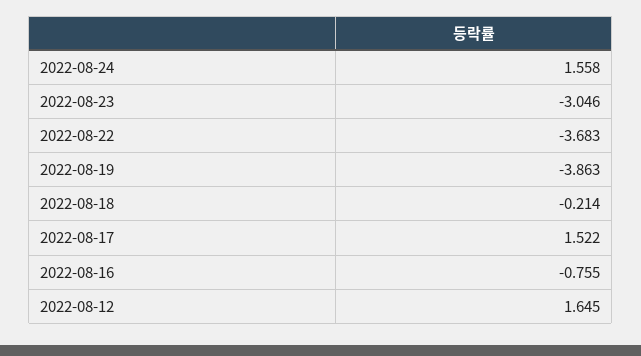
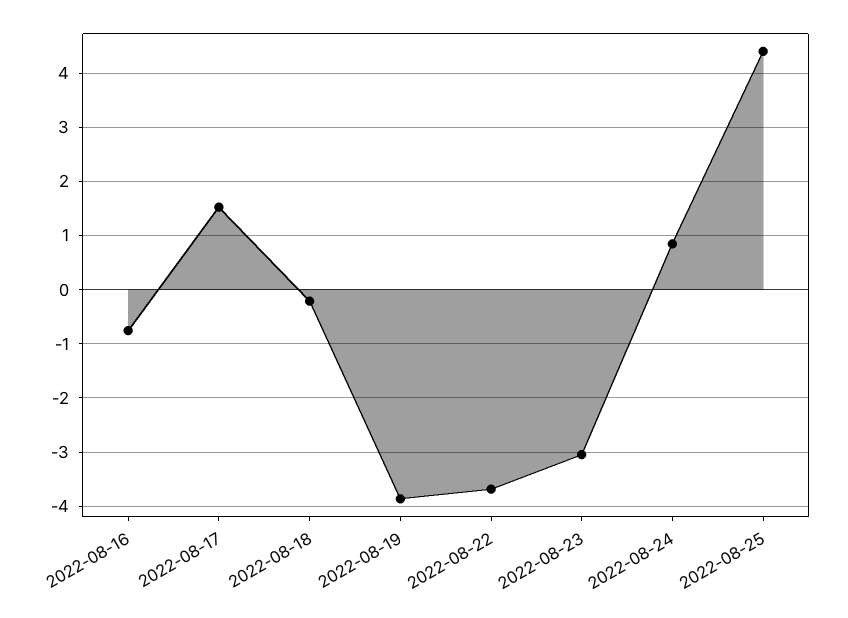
2022-08-24: 1.558 -> 0.8
2022-08-12: 1.645 -> none
2022-08-25: none -> 4.4

